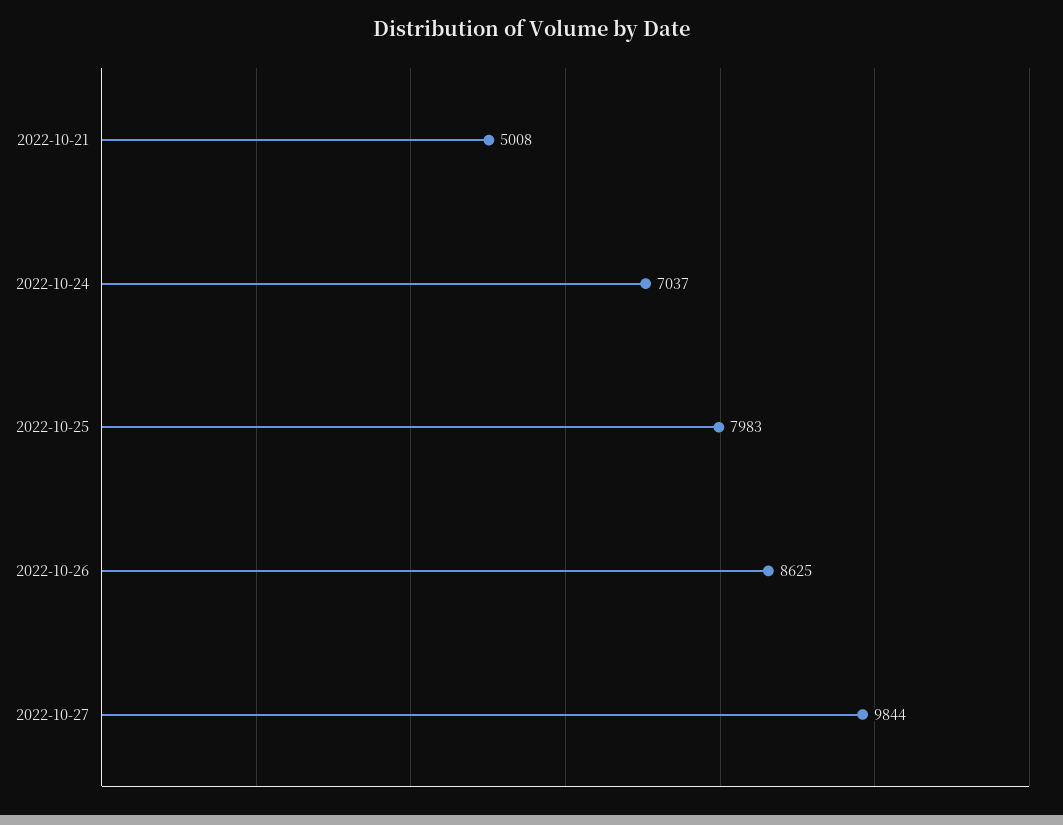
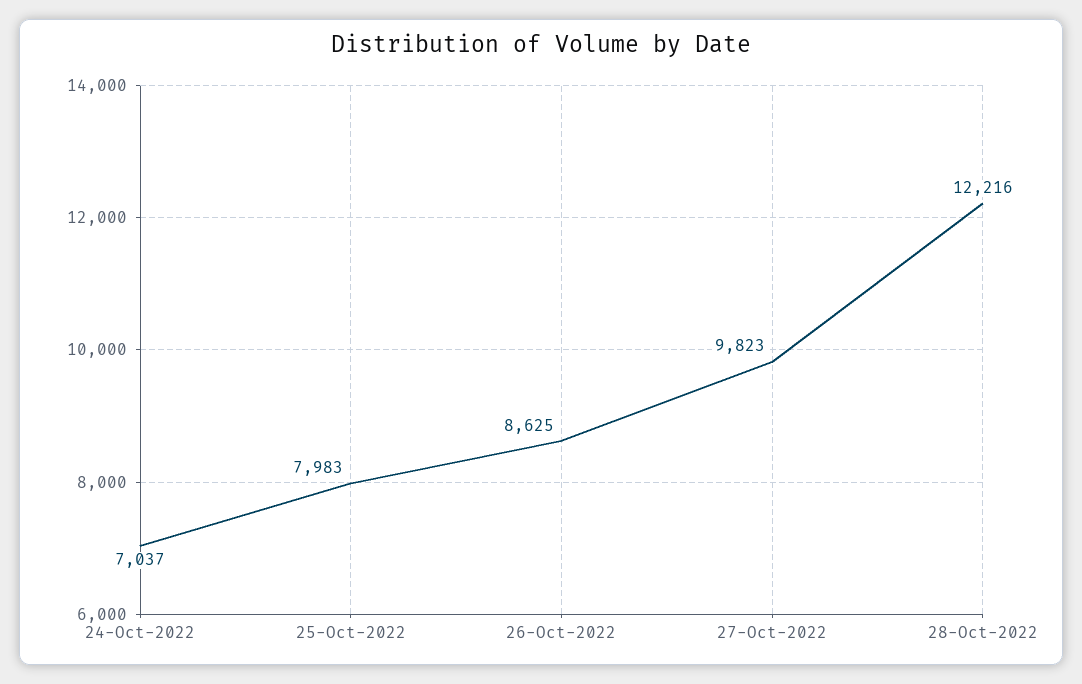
2022-10-21: 5008 -> none
2022-10-27: 9844 -> 9823
28-Oct-2022: none -> 12216

